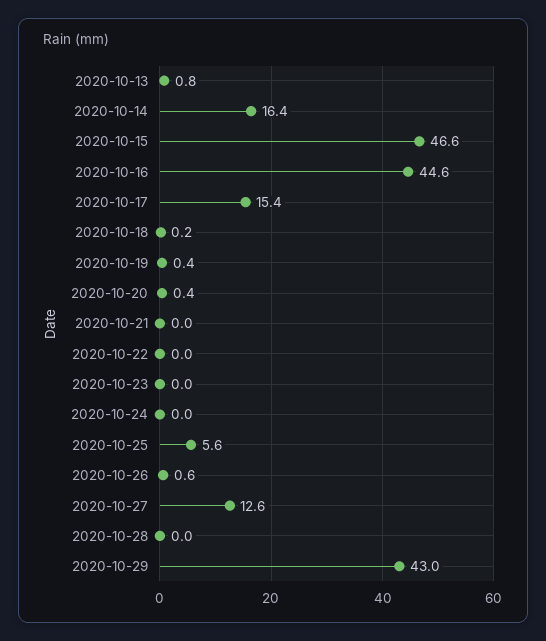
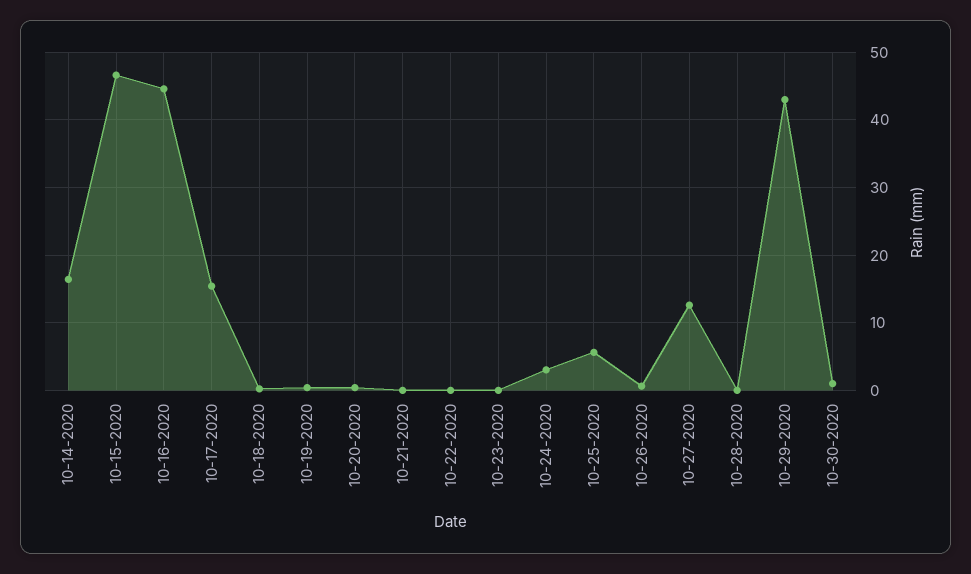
2020-10-13: 0.8 -> none
2020-10-24: 0 -> 3
10-30-2020: none -> 1

